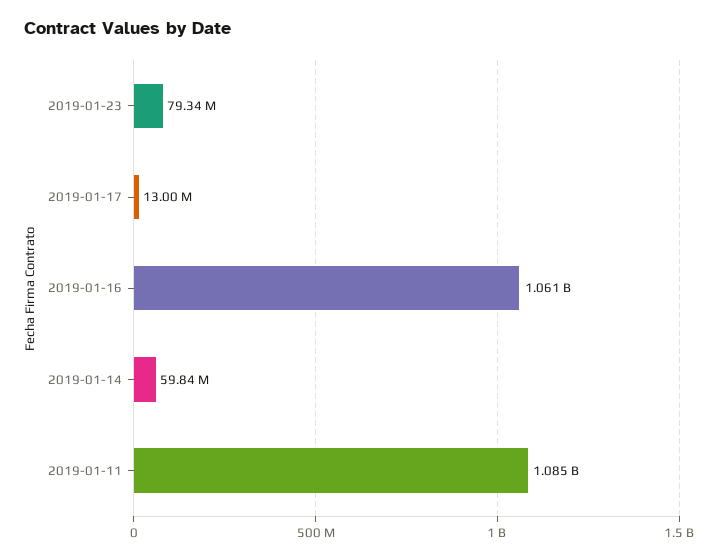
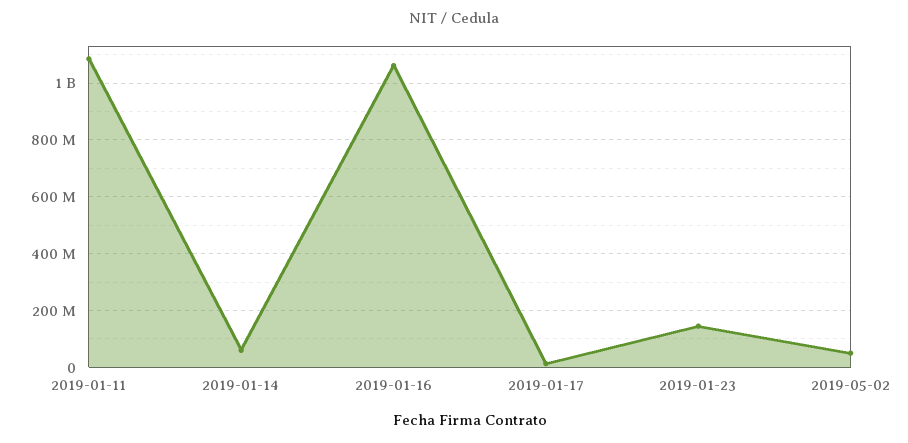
2019-01-23: 79340000 -> 150000000
2019-05-02: none -> 50000000

